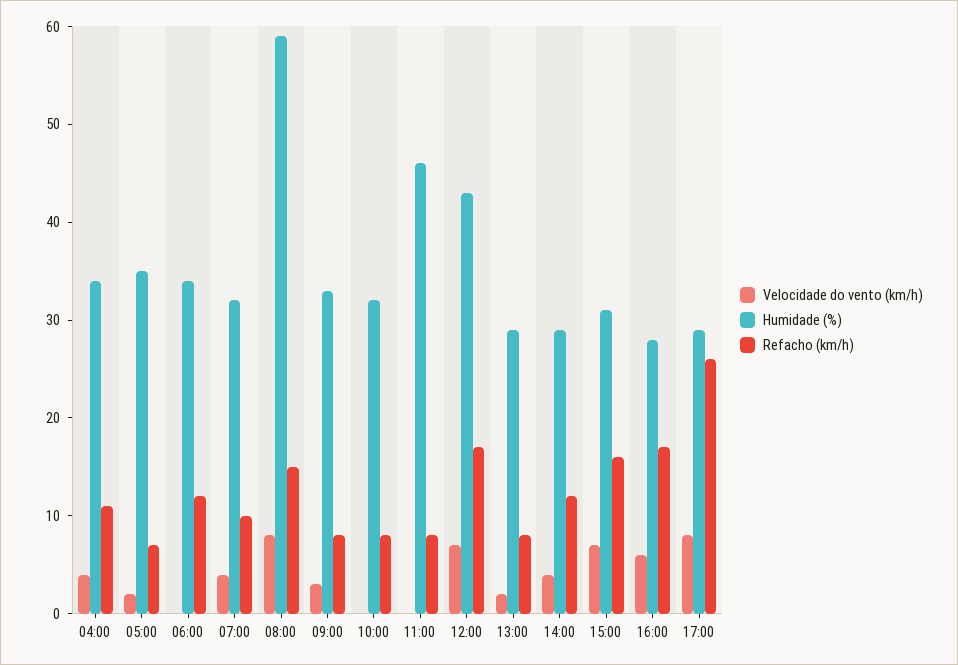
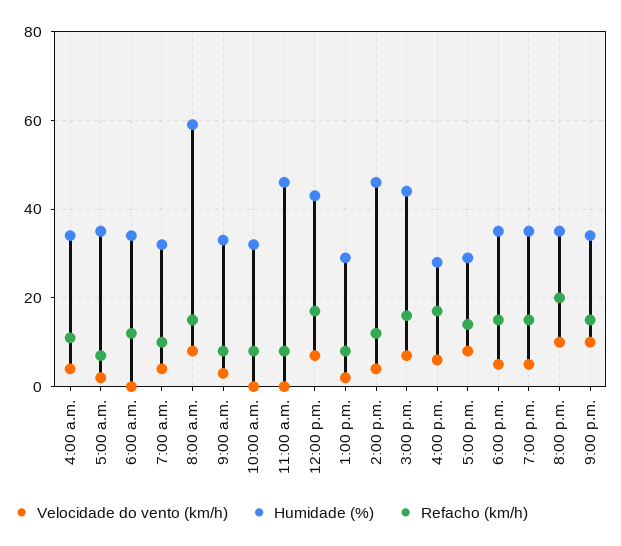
Humidade (%), 14:00: 29 -> 45
Humidade (%), 15:00: 31 -> 45
Refacho (km/h), 17:00: 26 -> 15
Velocidade do vento (km/h), 6:00 p.m.: none -> 5
Humidade (%), 6:00 p.m.: none -> 35
Refacho (km/h), 6:00 p.m.: none -> 15
Velocidade do vento (km/h), 7:00 p.m.: none -> 5
Humidade (%), 7:00 p.m.: none -> 35
Refacho (km/h), 7:00 p.m.: none -> 15
Velocidade do vento (km/h), 8:00 p.m.: none -> 10
Humidade (%), 8:00 p.m.: none -> 35
Refacho (km/h), 8:00 p.m.: none -> 20
Velocidade do vento (km/h), 9:00 p.m.: none -> 10
Humidade (%), 9:00 p.m.: none -> 35
Refacho (km/h), 9:00 p.m.: none -> 15

